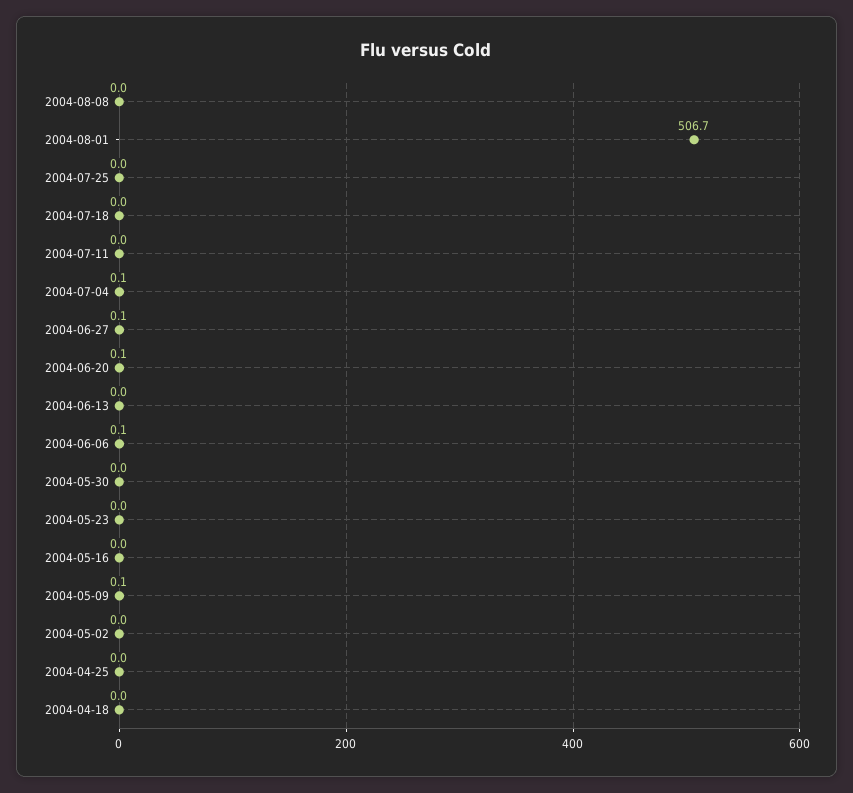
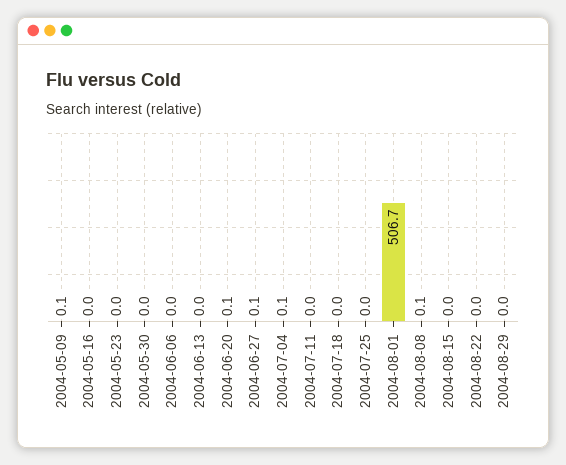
2004-08-08: 0 -> 0.1
2004-06-06: 0.1 -> 0
2004-05-02: 0 -> none
2004-04-25: 0 -> none
2004-04-18: 0 -> none
2004-08-15: none -> 0
2004-08-22: none -> 0
2004-08-29: none -> 0

